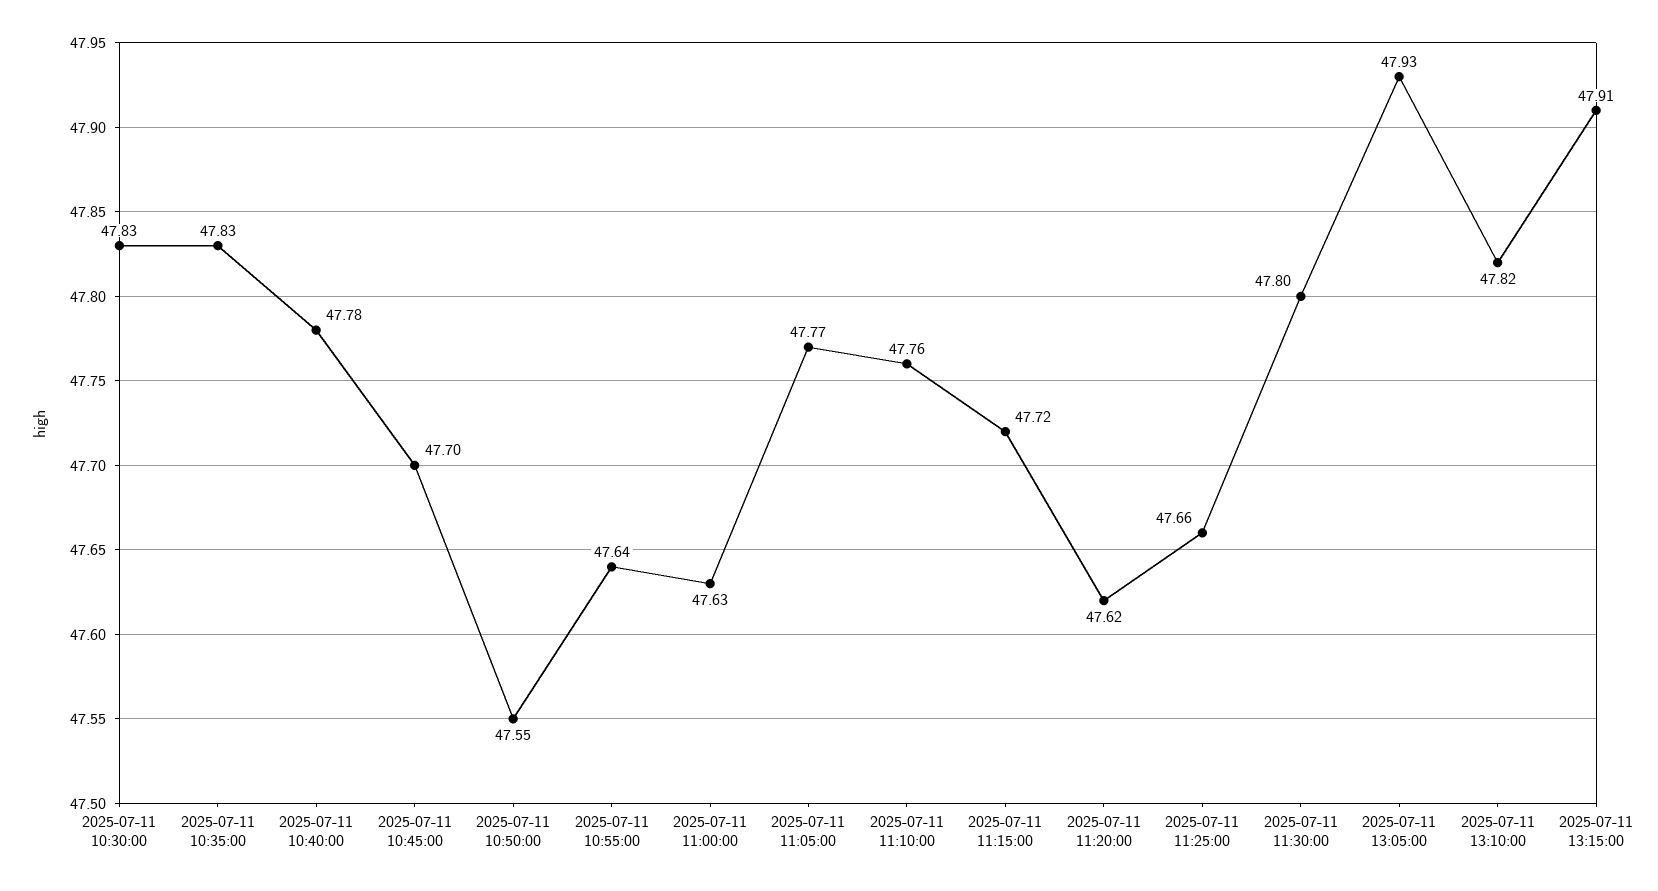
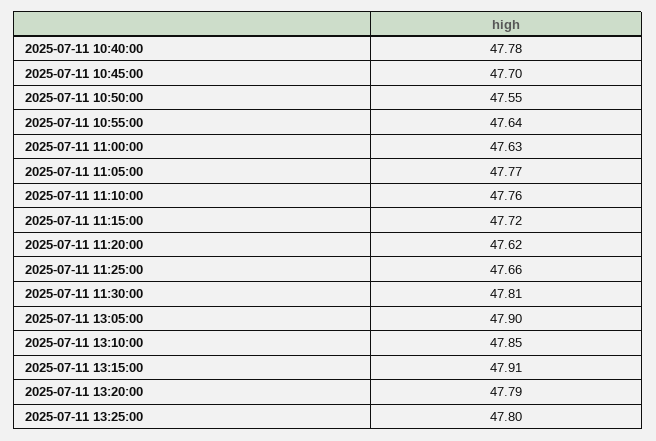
2025-07-11 10:30:00: 47.83 -> none
2025-07-11 10:35:00: 47.83 -> none
2025-07-11 11:30:00: 47.8 -> 47.81
2025-07-11 13:05:00: 47.93 -> 47.9
2025-07-11 13:10:00: 47.82 -> 47.85
2025-07-11 13:20:00: none -> 47.79
2025-07-11 13:25:00: none -> 47.8

